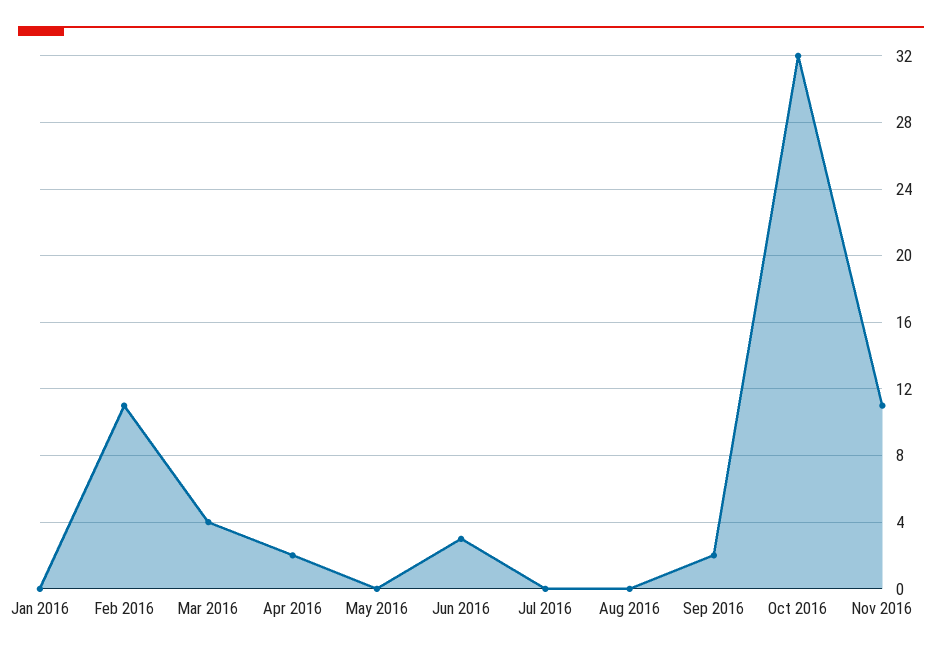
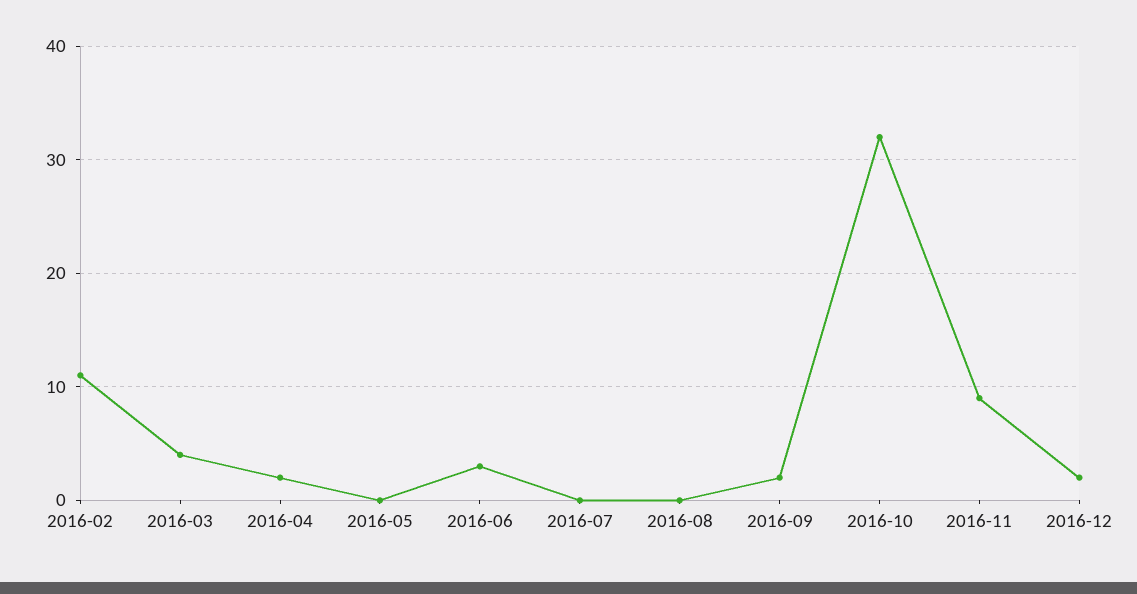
Jan 2016: 0 -> none
Nov 2016: 11 -> 9
2016-12: none -> 2

